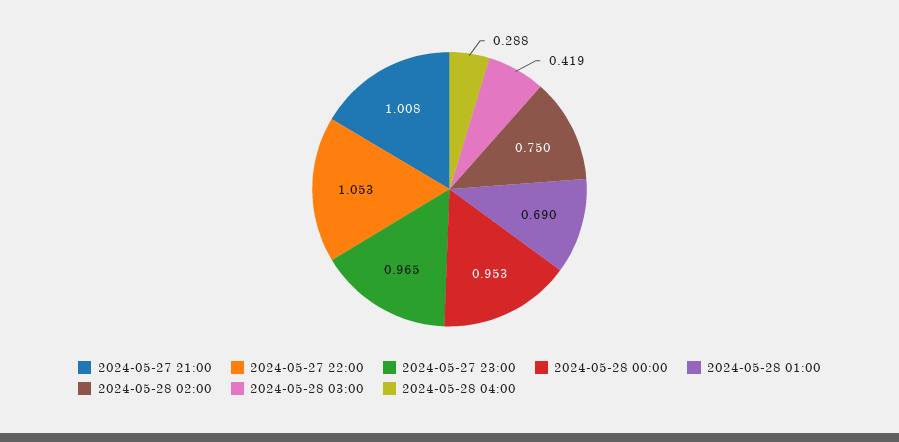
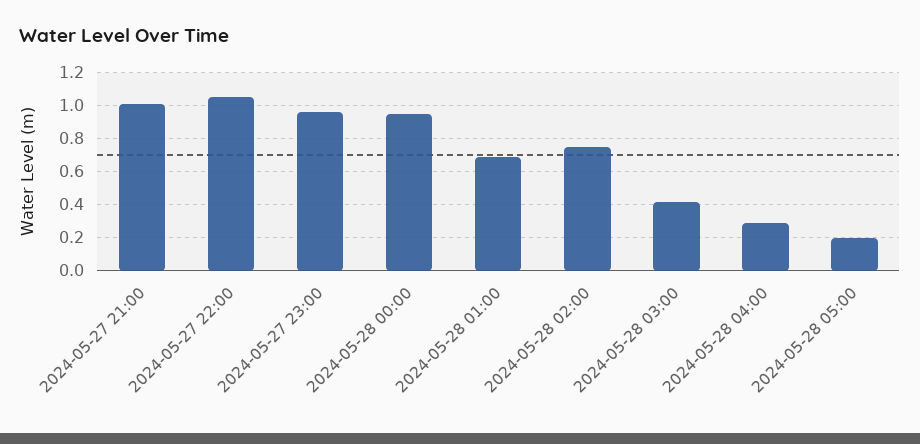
2024-05-28 05:00: none -> 0.2

